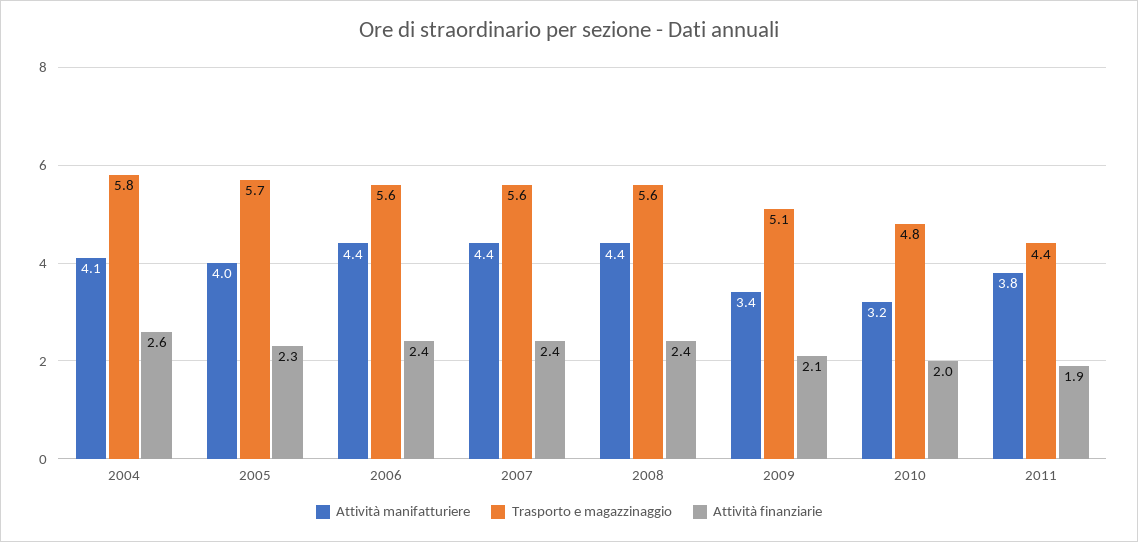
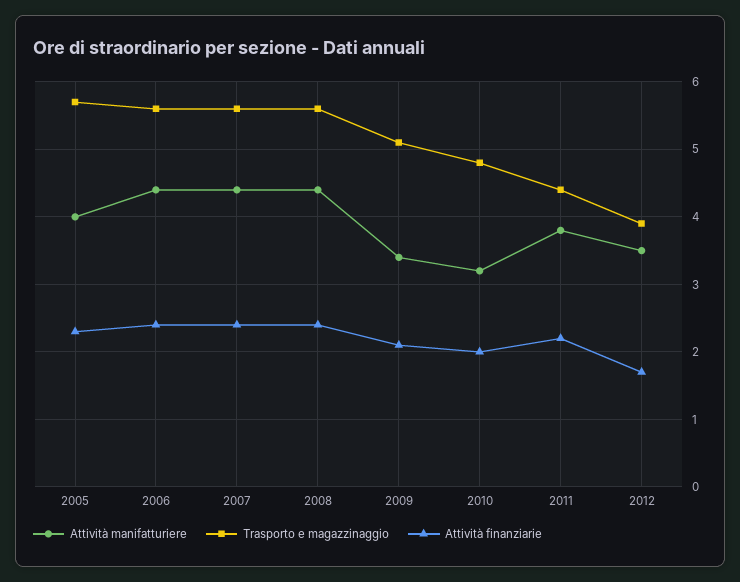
Attività manifatturiere, 2004: 4.1 -> none
Trasporto e magazzinaggio, 2004: 5.8 -> none
Attività finanziarie, 2004: 2.6 -> none
Attività finanziarie, 2011: 1.9 -> 2.2
Attività manifatturiere, 2012: none -> 3.5
Trasporto e magazzinaggio, 2012: none -> 3.9
Attività finanziarie, 2012: none -> 1.7

